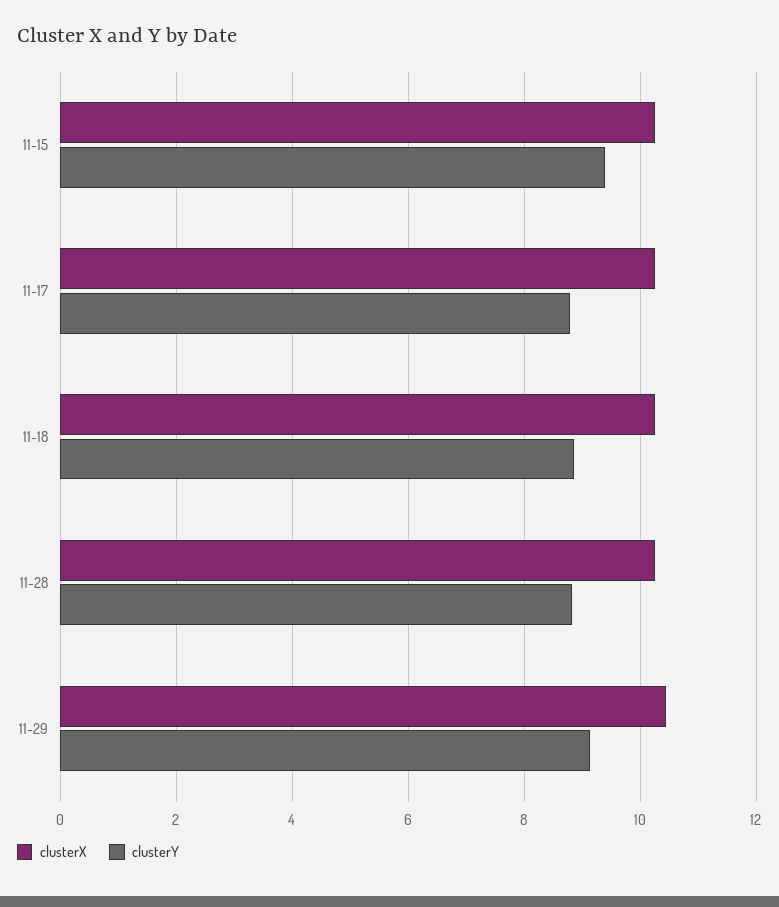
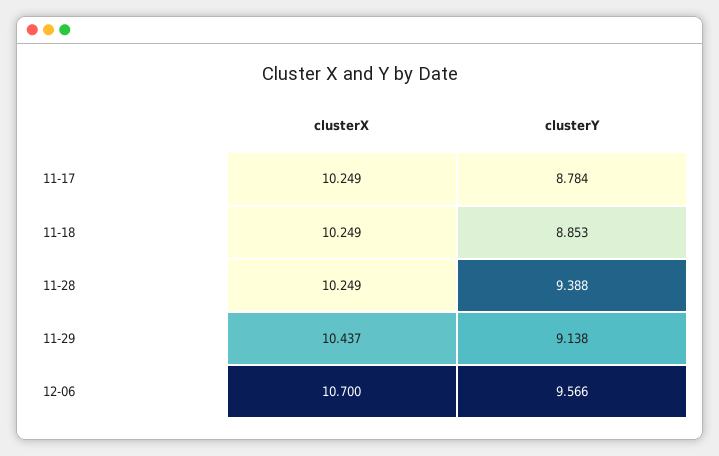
clusterX, 11-15: 10.2 -> none
clusterY, 11-15: 9.4 -> none
clusterY, 11-28: 8.8 -> 9.388
clusterX, 12-06: none -> 10.7
clusterY, 12-06: none -> 9.566

